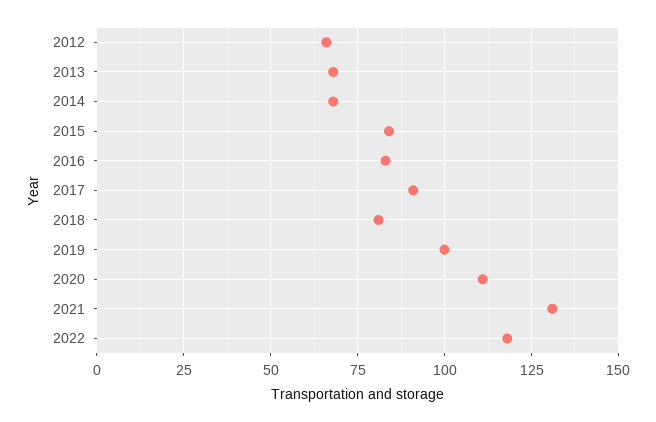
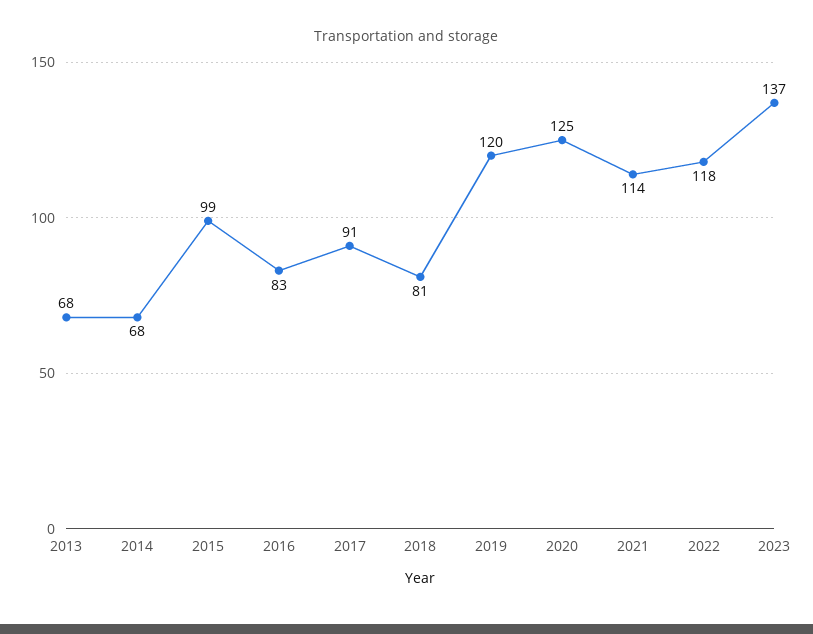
2012: 65 -> none
2015: 85 -> 99
2019: 100 -> 120
2020: 110 -> 125
2021: 130 -> 114
2023: none -> 137

